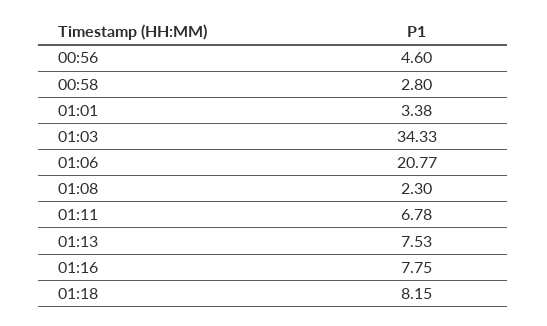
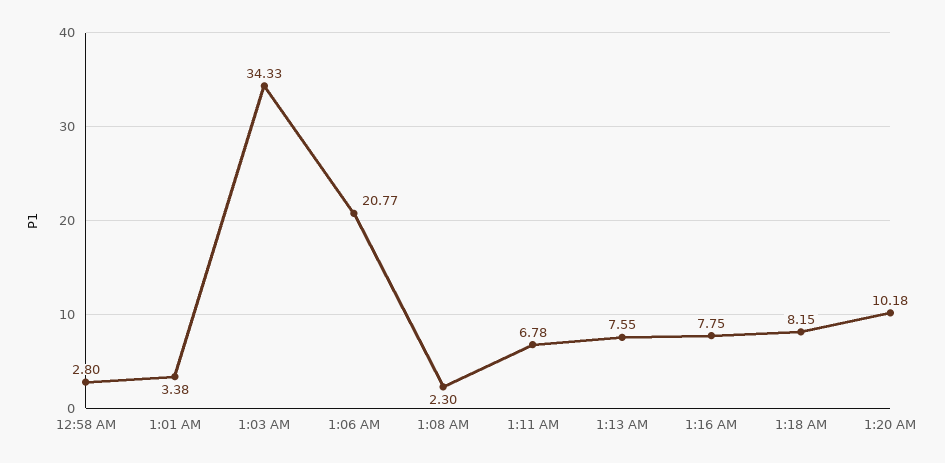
00:56: 4.6 -> none
01:13: 7.53 -> 7.55
1:20 AM: none -> 10.18

